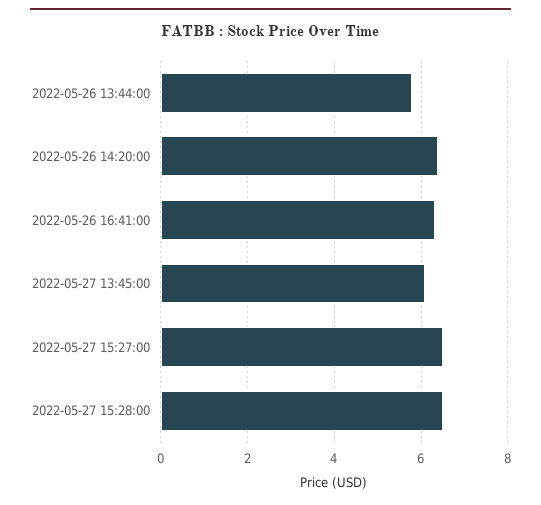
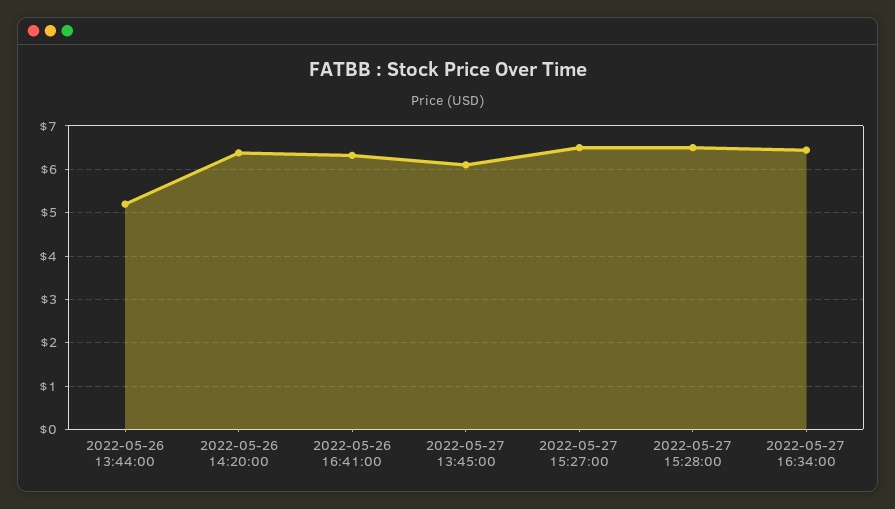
2022-05-26 13:44:00: 5.8 -> 5.2
2022-05-27 16:34:00: none -> 6.4

